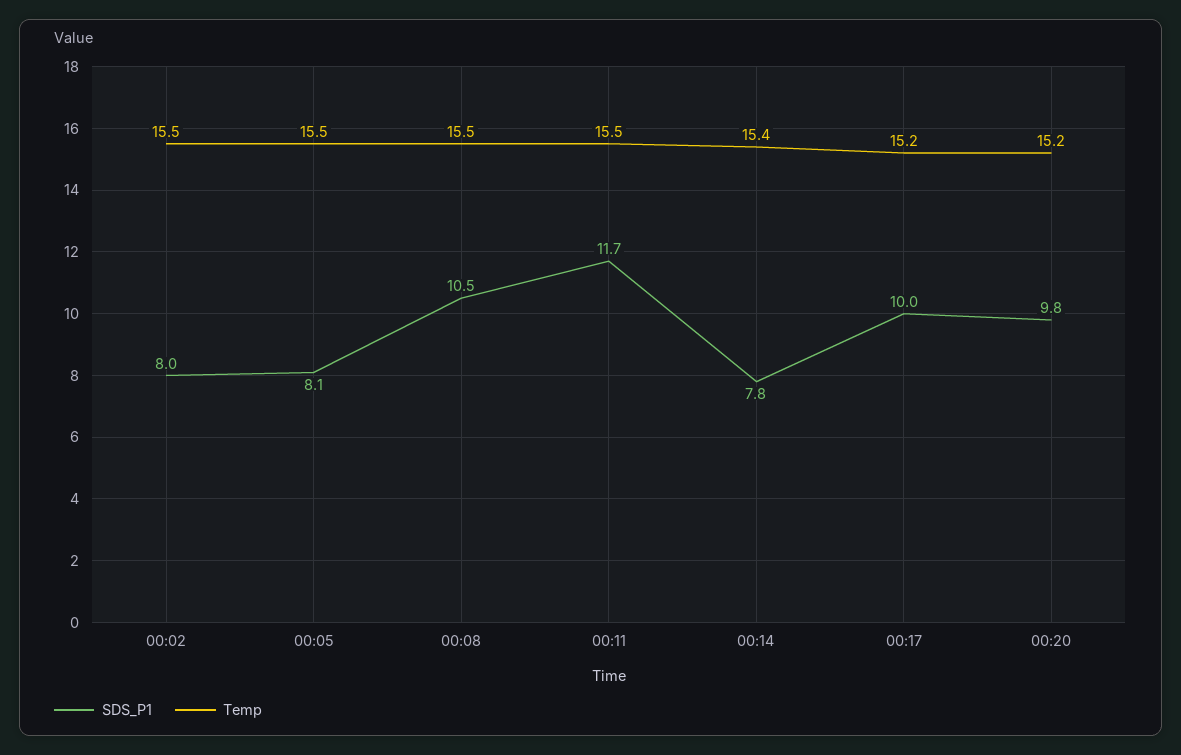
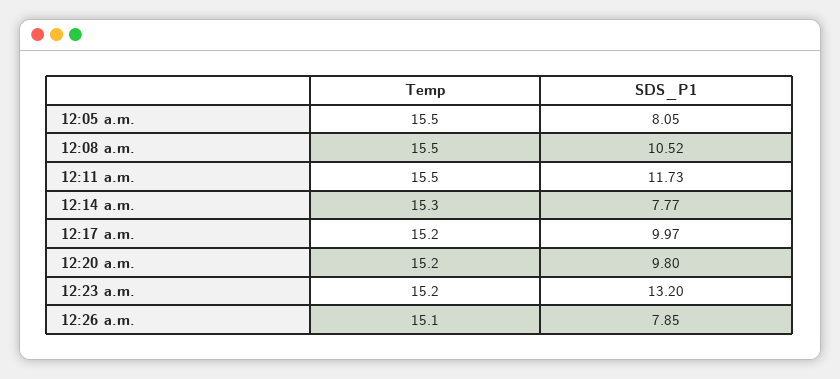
SDS_P1, 00:02: 8 -> none
Temp, 00:02: 15.5 -> none
Temp, 00:14: 15.4 -> 15.3
Temp, 12:23 a.m.: none -> 15.2
SDS_P1, 12:23 a.m.: none -> 13.2
Temp, 12:26 a.m.: none -> 15.1
SDS_P1, 12:26 a.m.: none -> 7.85

